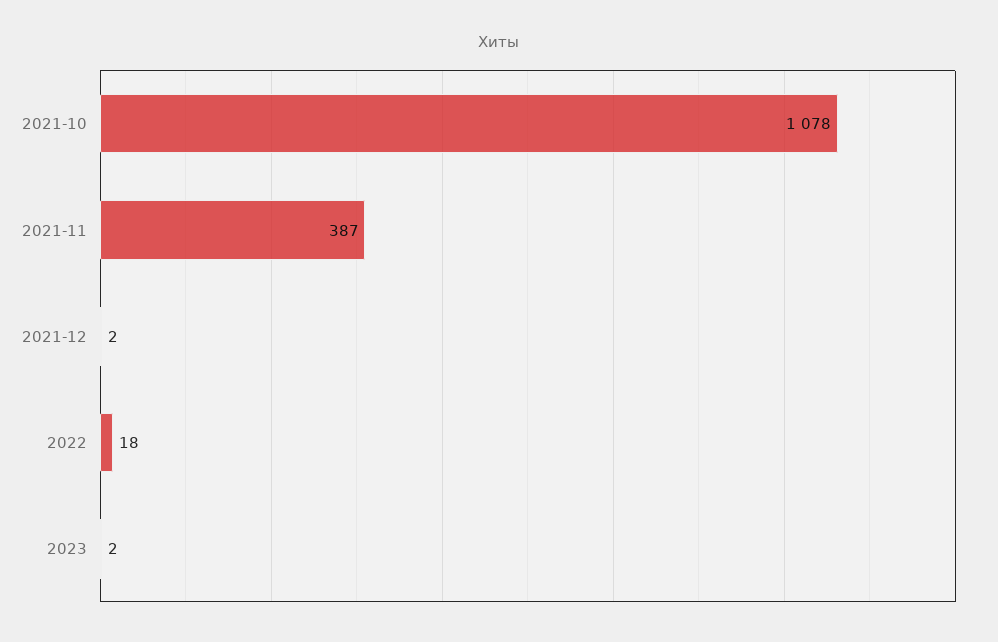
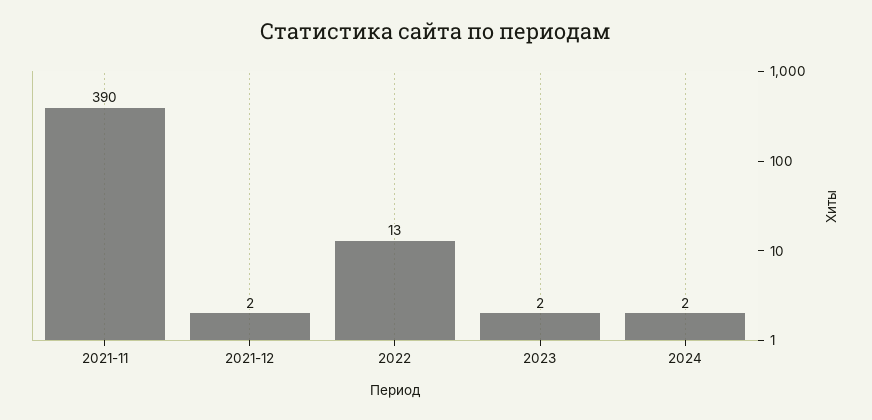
2021-10: 1078 -> none
2021-11: 387 -> 390
2022: 18 -> 13
2024: none -> 2

